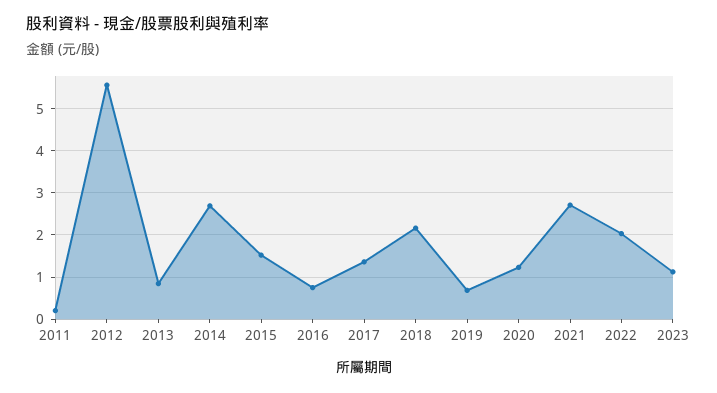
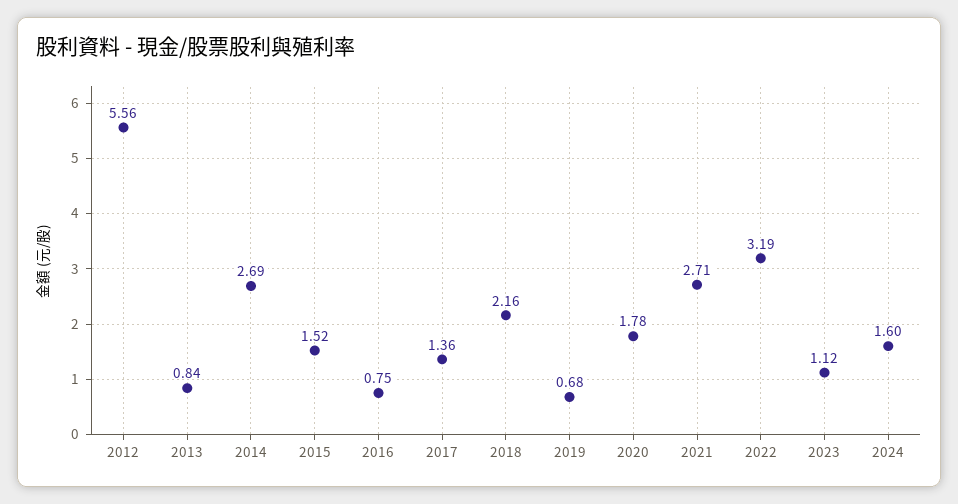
2011: 0.2 -> none
2020: 1.2 -> 1.78
2022: 2 -> 3.19
2024: none -> 1.6

